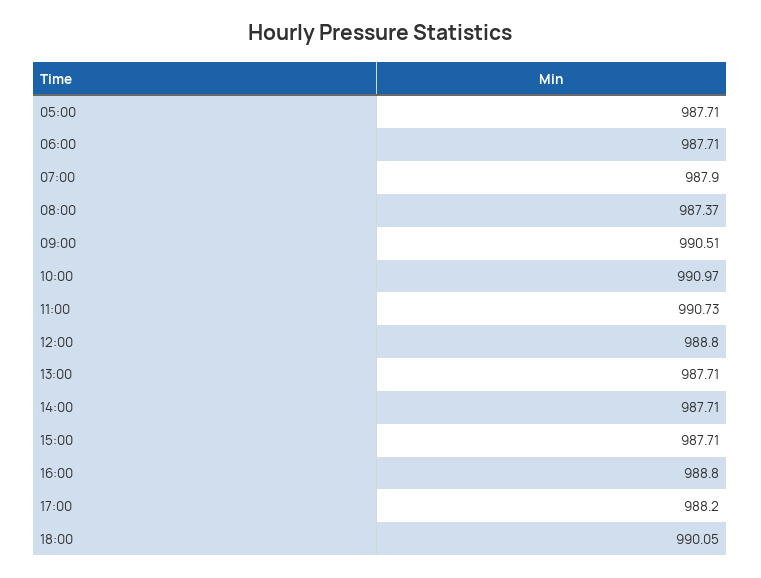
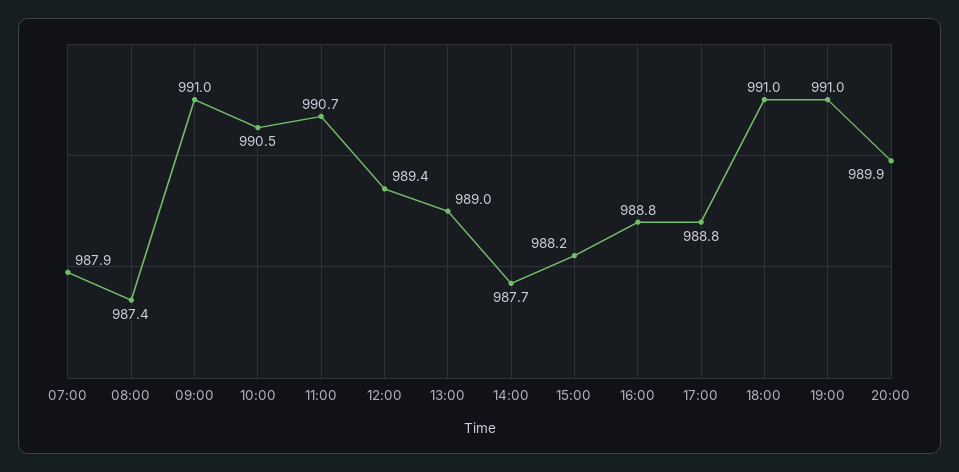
05:00: 987.71 -> none
06:00: 987.71 -> none
09:00: 990.51 -> 991
10:00: 990.97 -> 990.5
12:00: 988.8 -> 989.4
13:00: 987.71 -> 989
15:00: 987.71 -> 988.2
17:00: 988.2 -> 988.8
18:00: 990.05 -> 991
19:00: none -> 991
20:00: none -> 989.9

